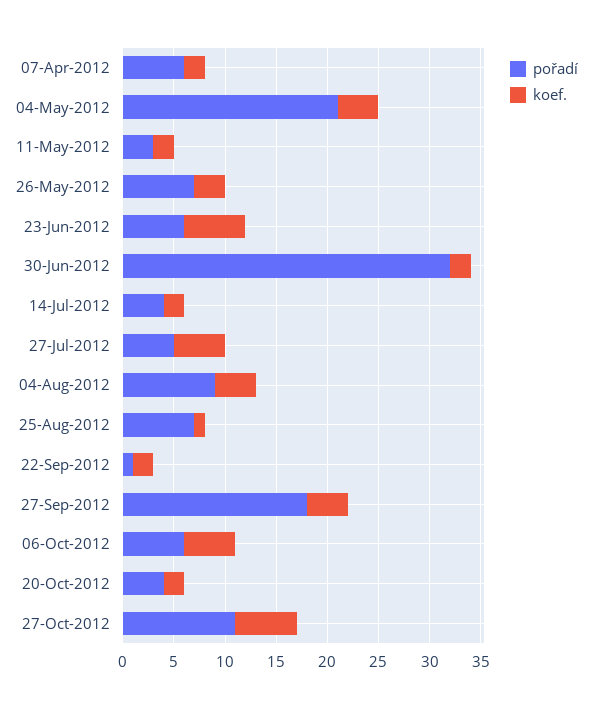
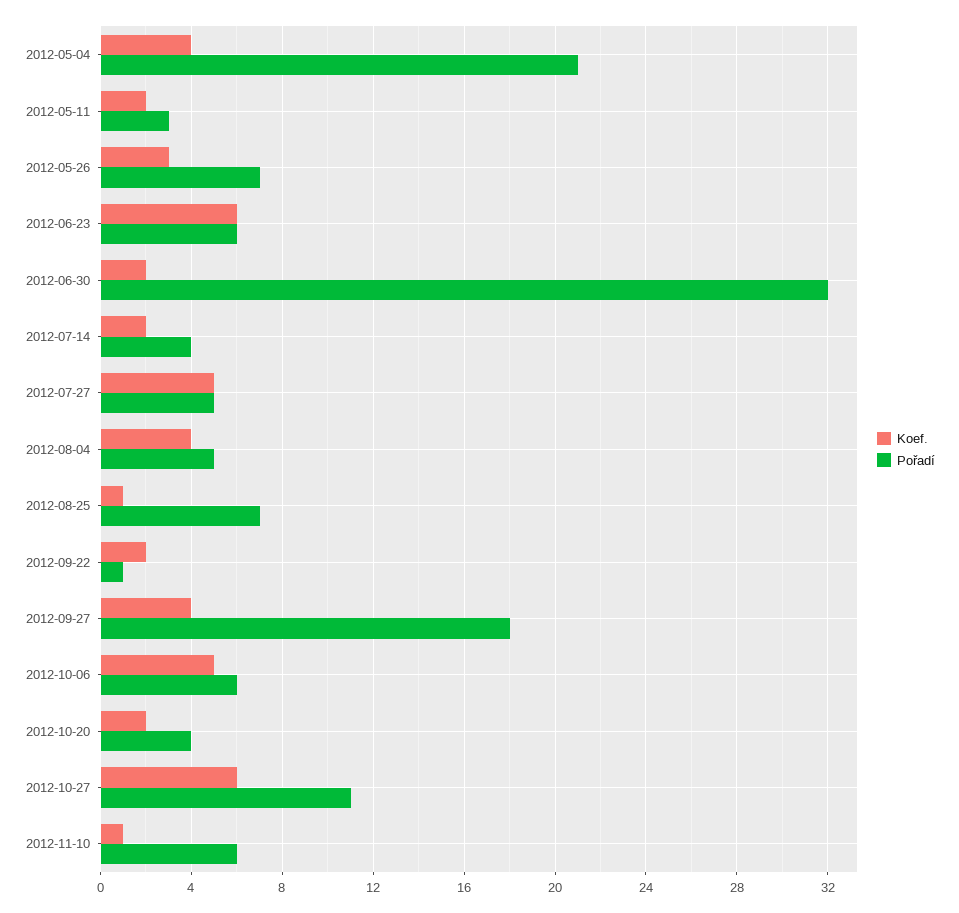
pořadí, 07-Apr-2012: 6 -> none
koef., 07-Apr-2012: 2 -> none
pořadí, 04-Aug-2012: 9 -> 5
koef., 2012-11-10: none -> 1
pořadí, 2012-11-10: none -> 6

